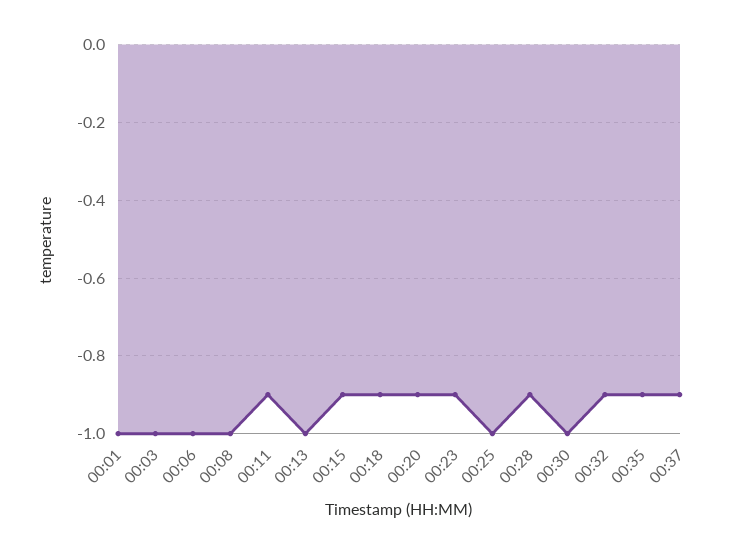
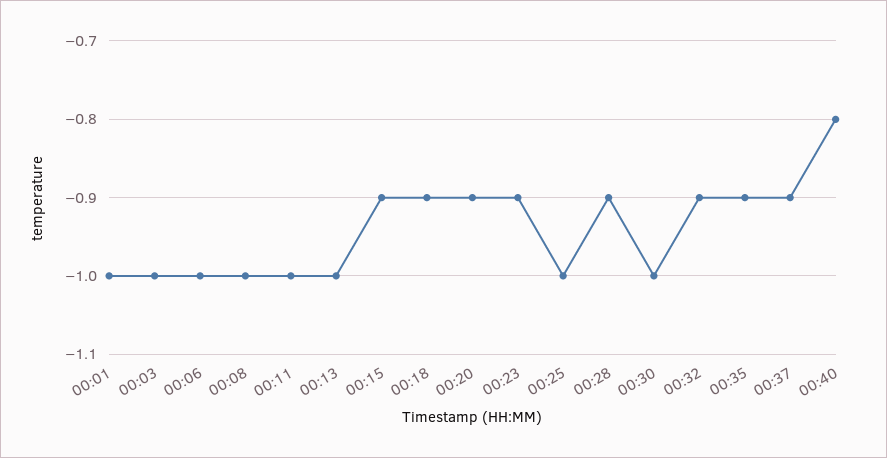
00:11: -0.9 -> -1
00:40: none -> -0.8

